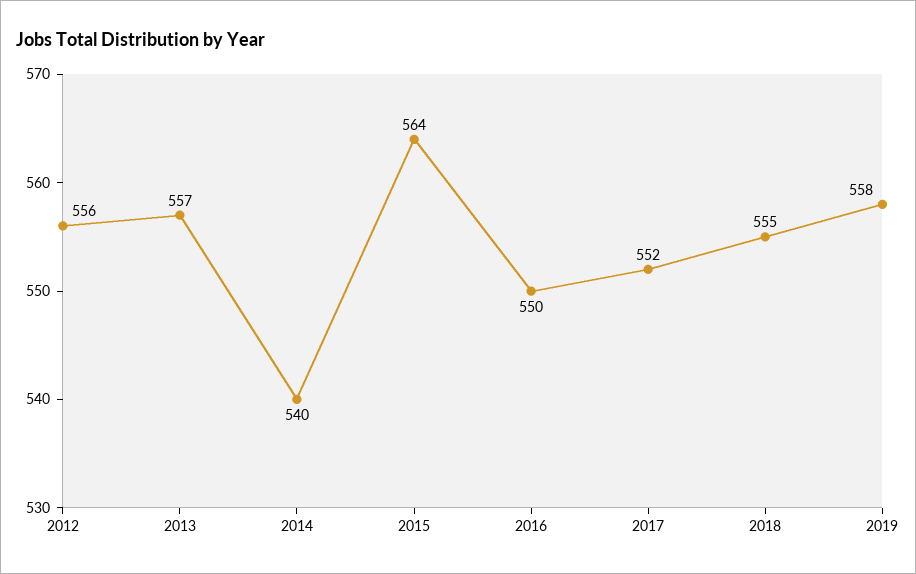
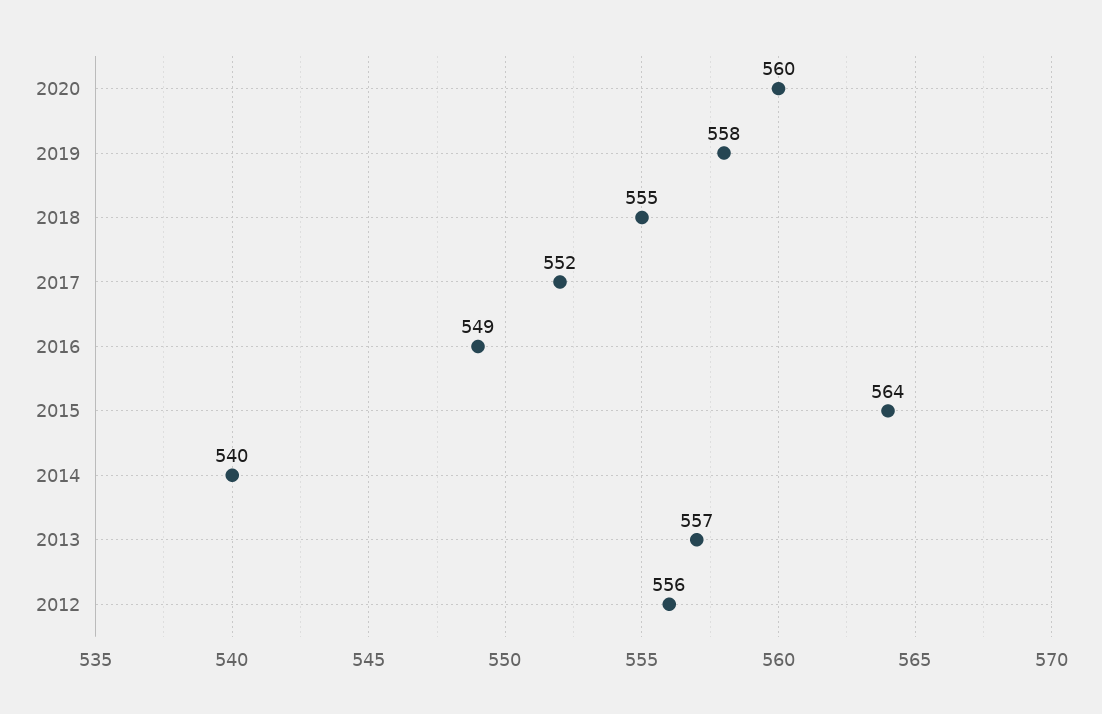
2016: 550 -> 549
2020: none -> 560

